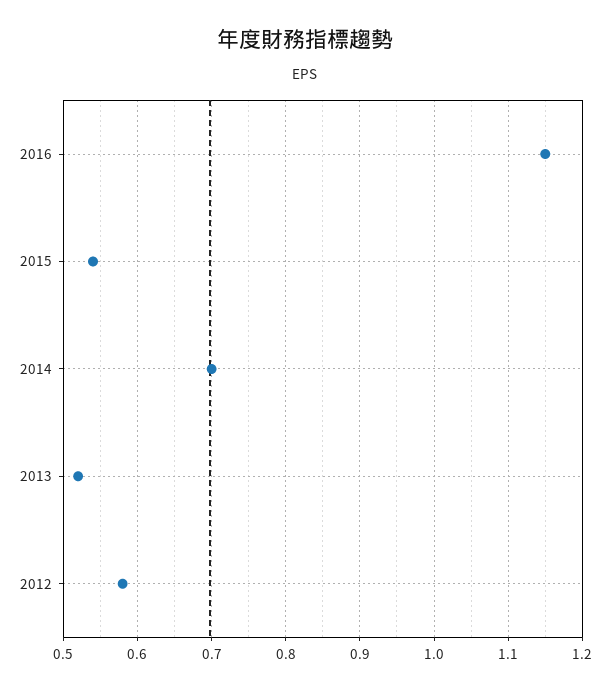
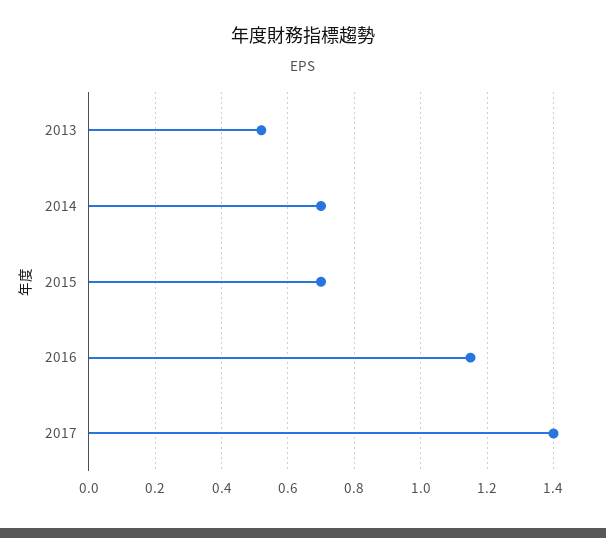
2015: 0.54 -> 0.7
2012: 0.58 -> none
2017: none -> 1.4

